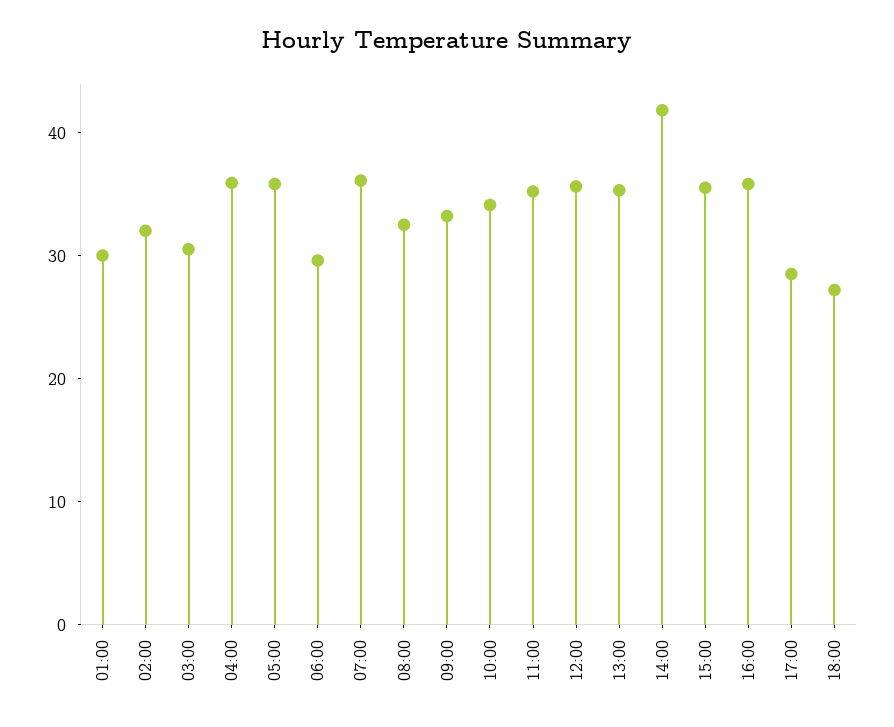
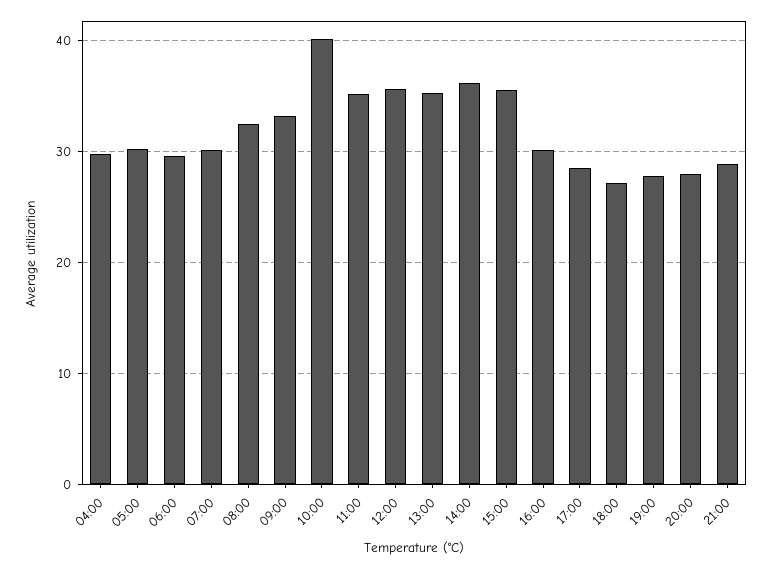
01:00: 30 -> none
02:00: 32 -> none
03:00: 30 -> none
04:00: 36 -> 30
05:00: 36 -> 30
07:00: 36 -> 30
10:00: 34 -> 40
14:00: 42 -> 36
16:00: 36 -> 30
19:00: none -> 28
20:00: none -> 28
21:00: none -> 29

